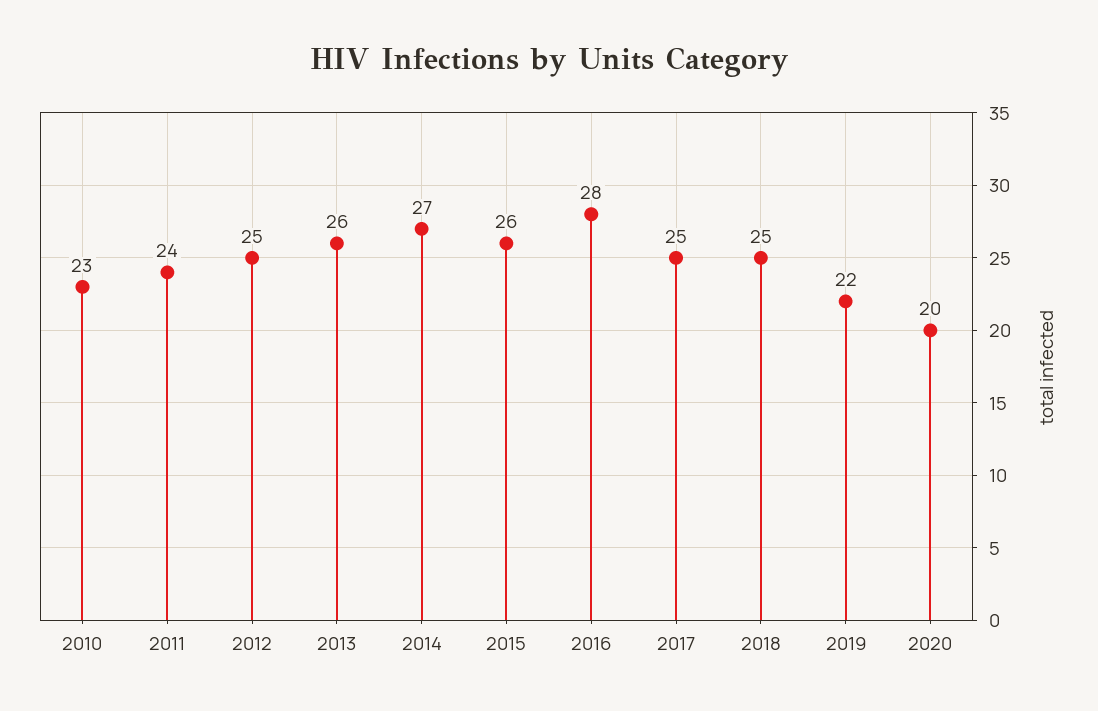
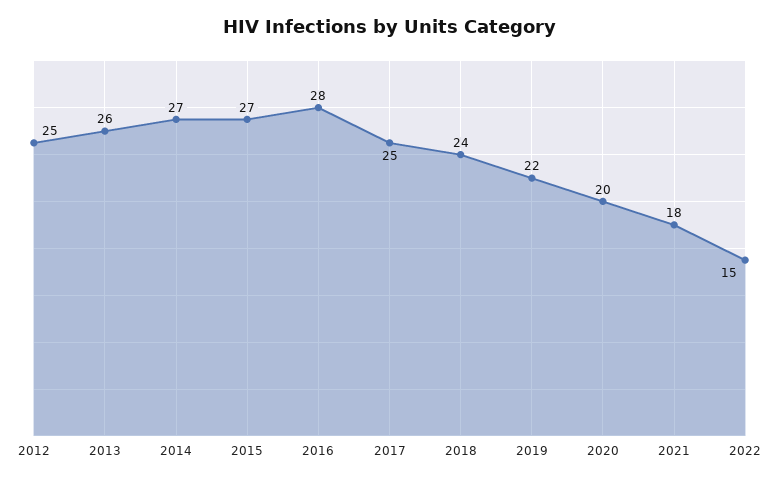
2010: 23 -> none
2011: 24 -> none
2015: 26 -> 27
2018: 25 -> 24
2021: none -> 18
2022: none -> 15

